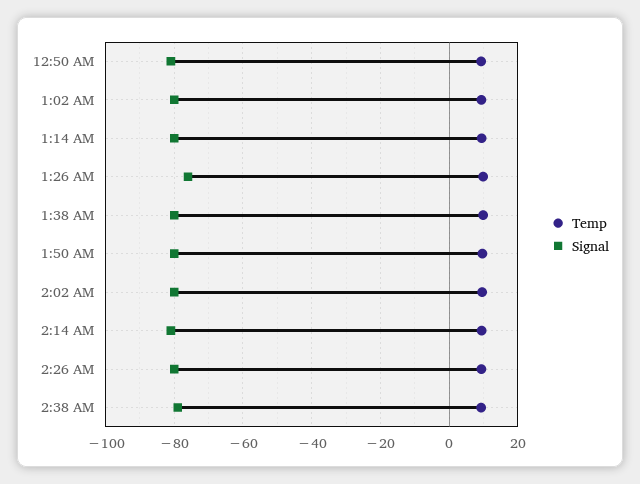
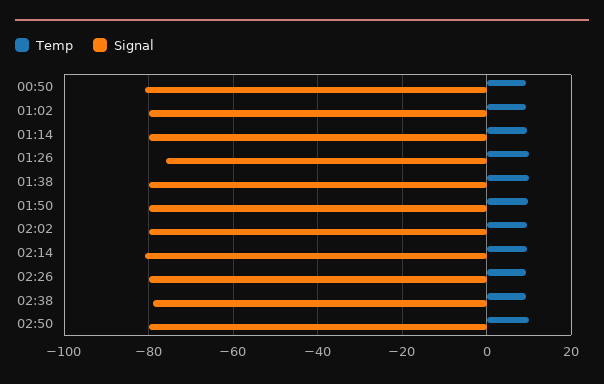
Temp, 02:50: none -> 10
Signal, 02:50: none -> -80

